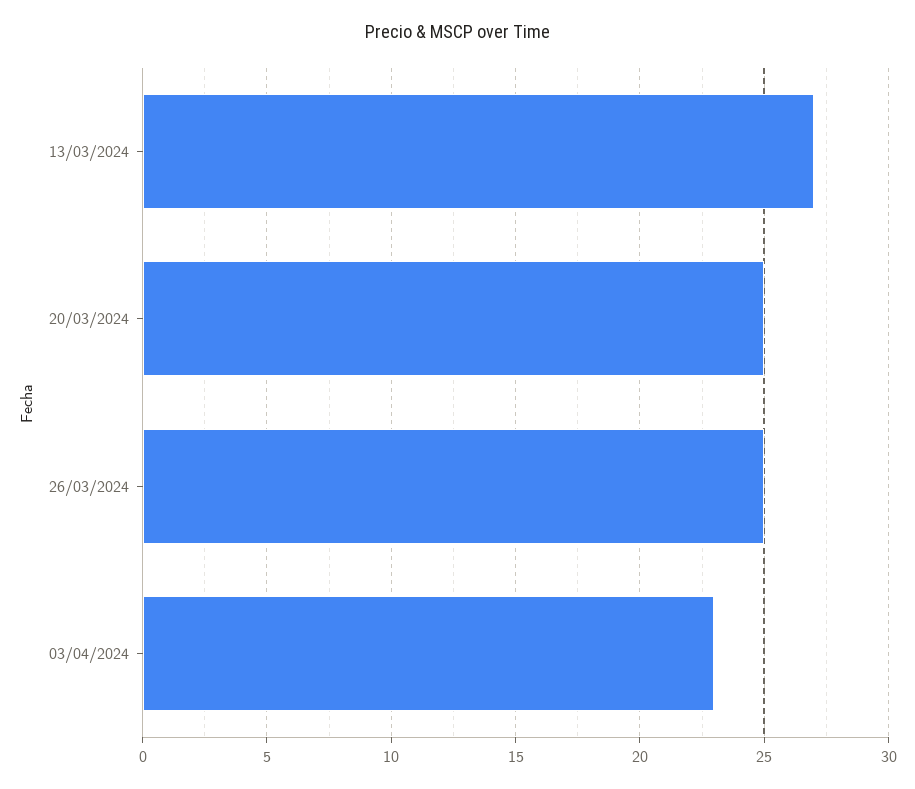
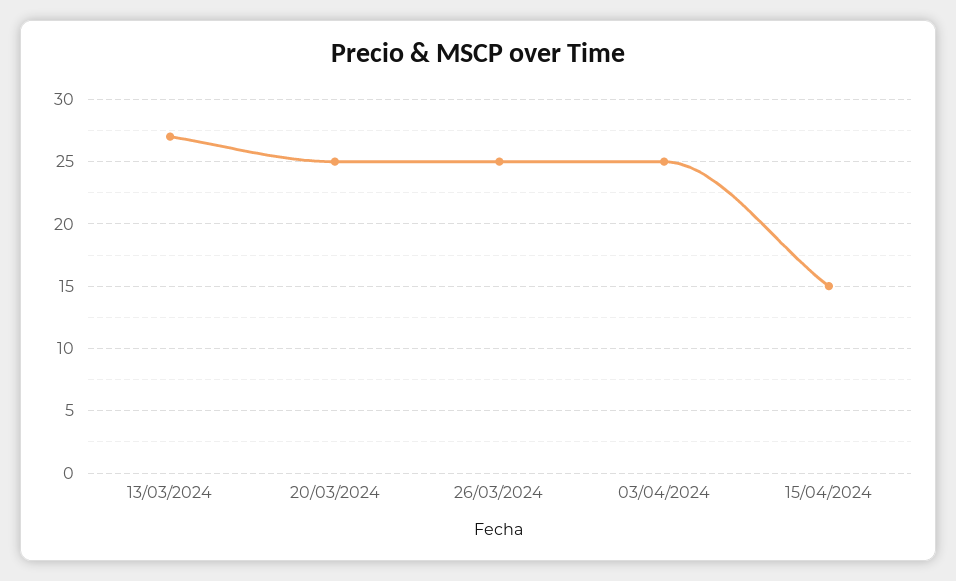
03/04/2024: 23 -> 25
15/04/2024: none -> 15

